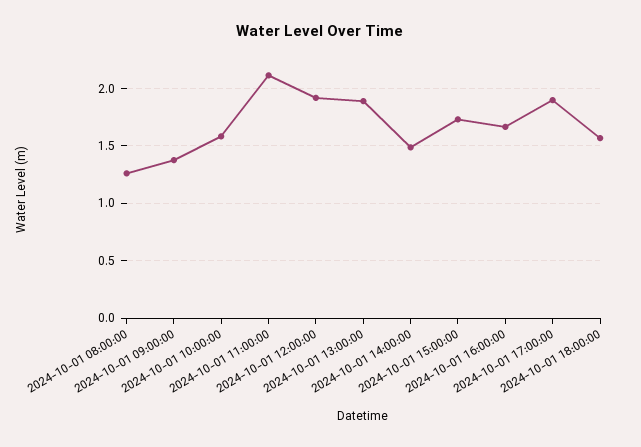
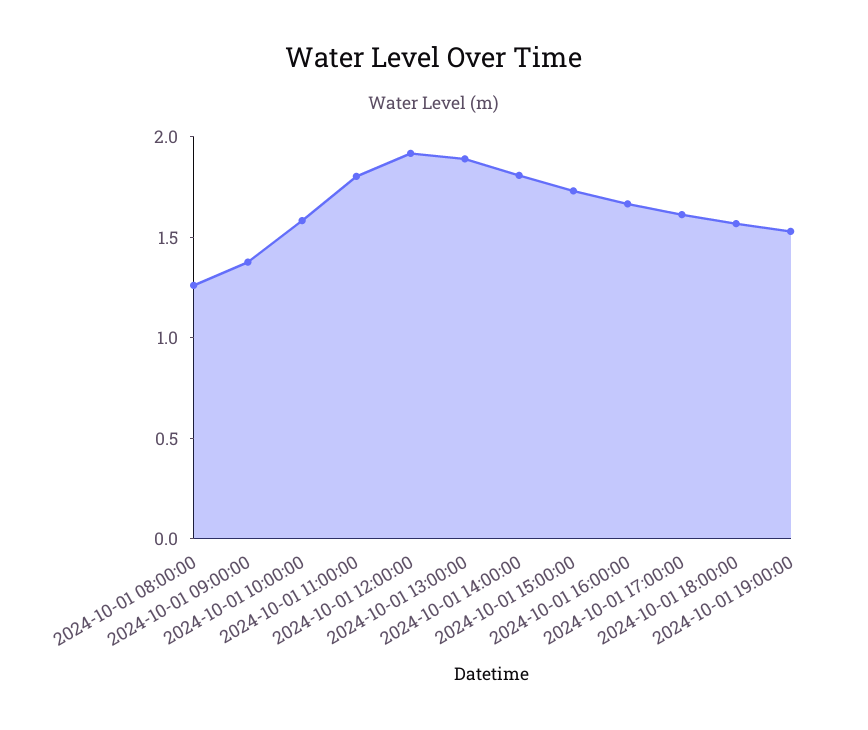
2024-10-01 11:00:00: 2.1 -> 1.8
2024-10-01 14:00:00: 1.5 -> 1.8
2024-10-01 17:00:00: 1.9 -> 1.6
2024-10-01 19:00:00: none -> 1.5

